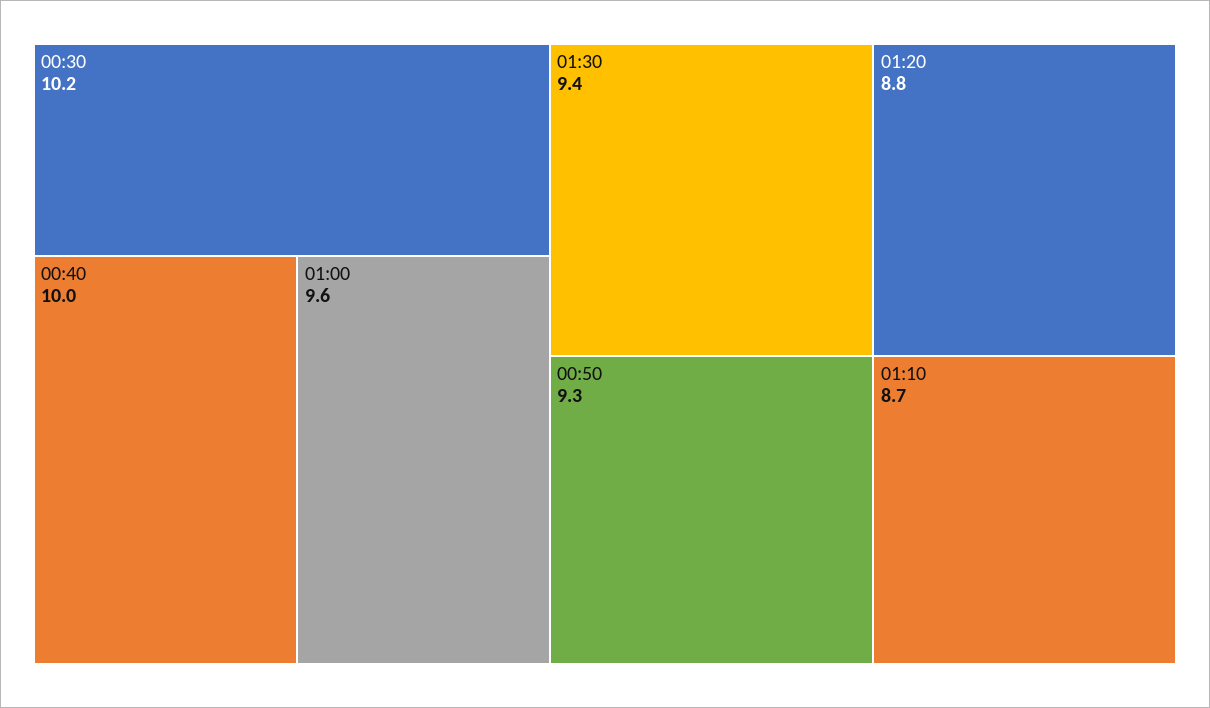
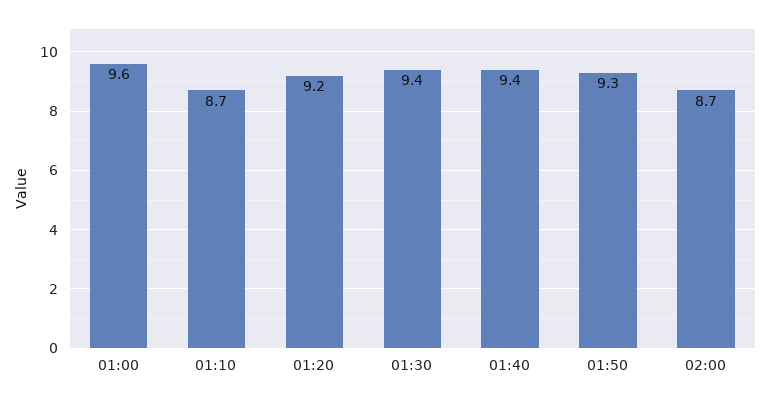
00:30: 10.2 -> none
00:40: 10 -> none
00:50: 9.3 -> none
01:20: 8.8 -> 9.2
01:40: none -> 9.4
01:50: none -> 9.3
02:00: none -> 8.7

